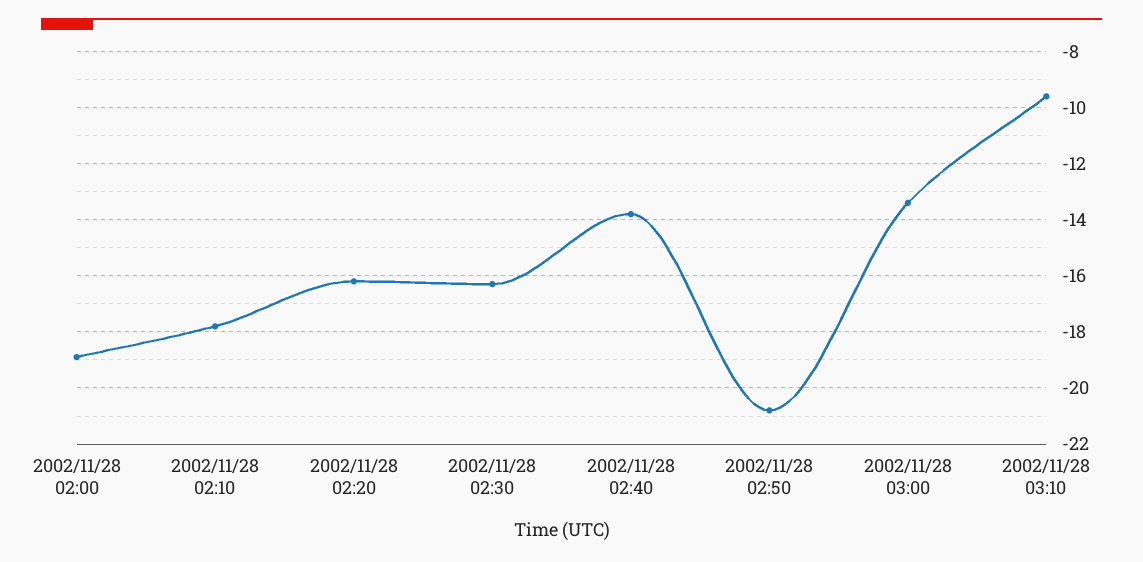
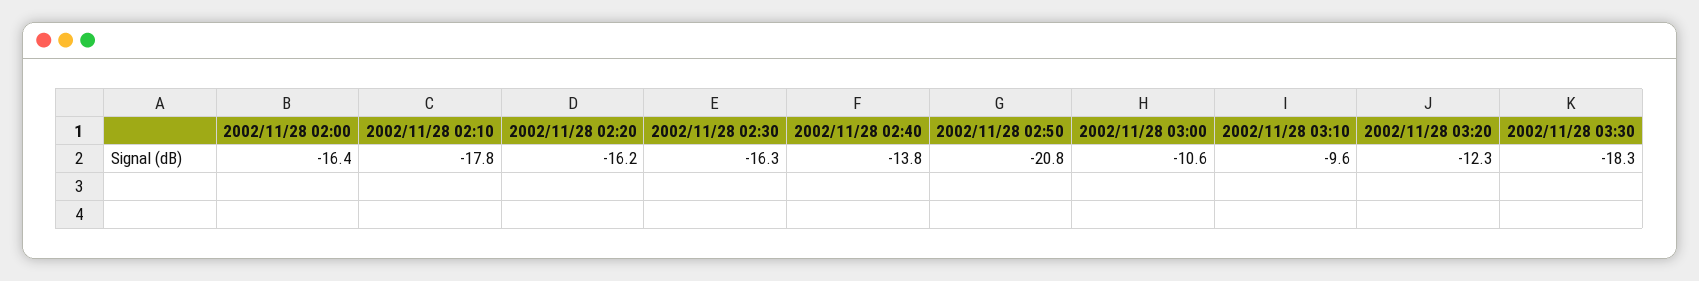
2002/11/28 02:00: -19 -> -16.4
2002/11/28 03:00: -13.5 -> -10.6
2002/11/28 03:20: none -> -12.3
2002/11/28 03:30: none -> -18.3

